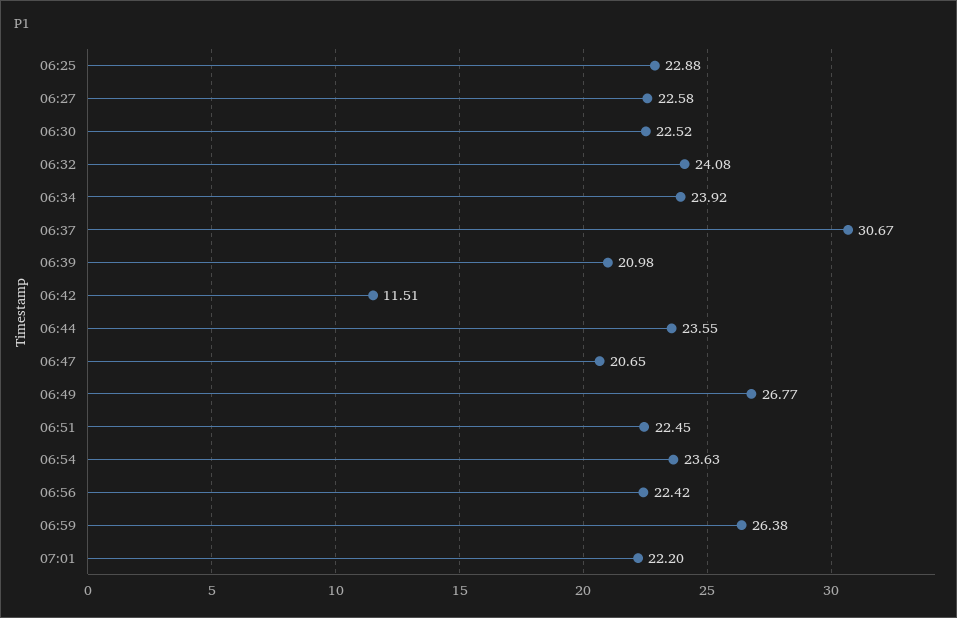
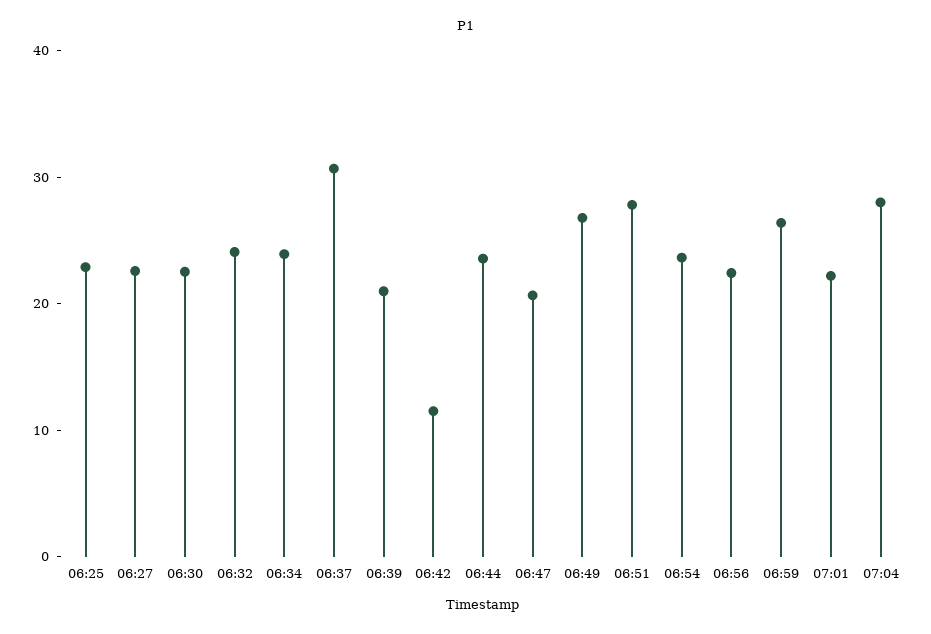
06:51: 22.45 -> 28
07:04: none -> 28

